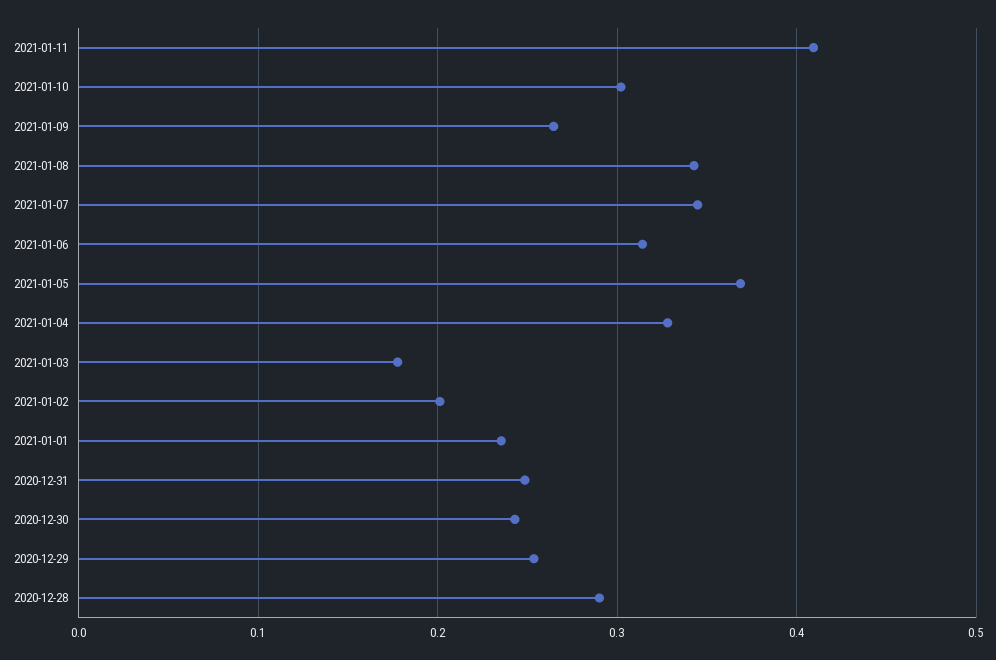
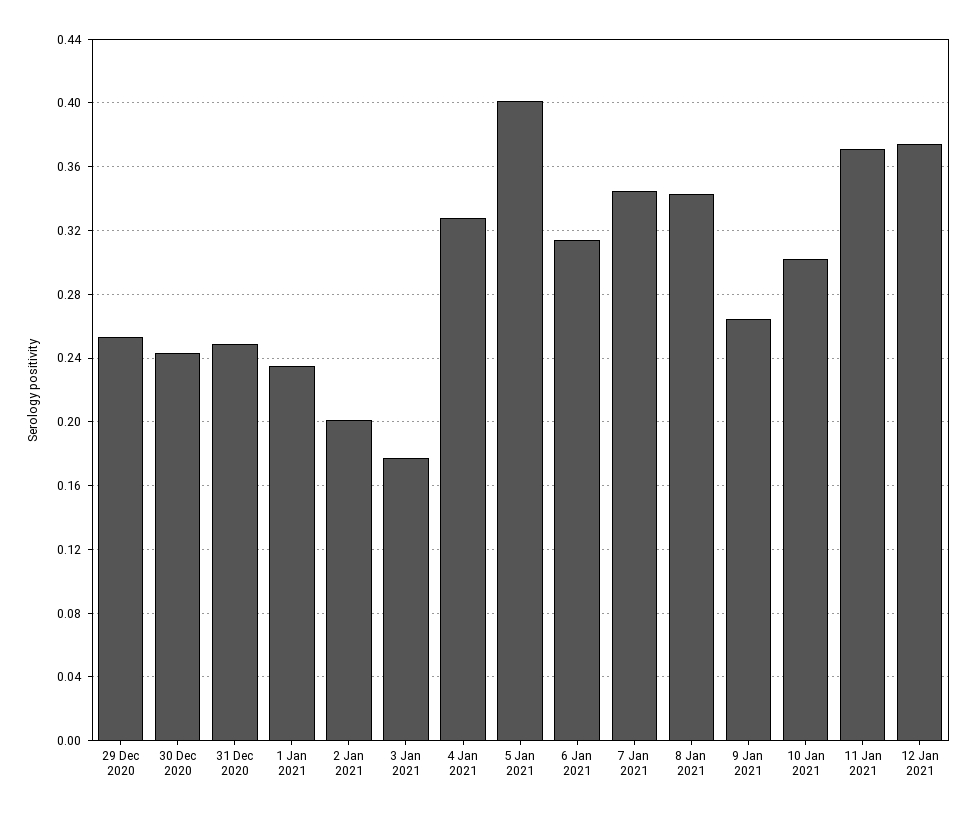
2021-01-11: 0.41 -> 0.37
2021-01-05: 0.37 -> 0.4
2020-12-28: 0.29 -> none
12 Jan 2021: none -> 0.375

